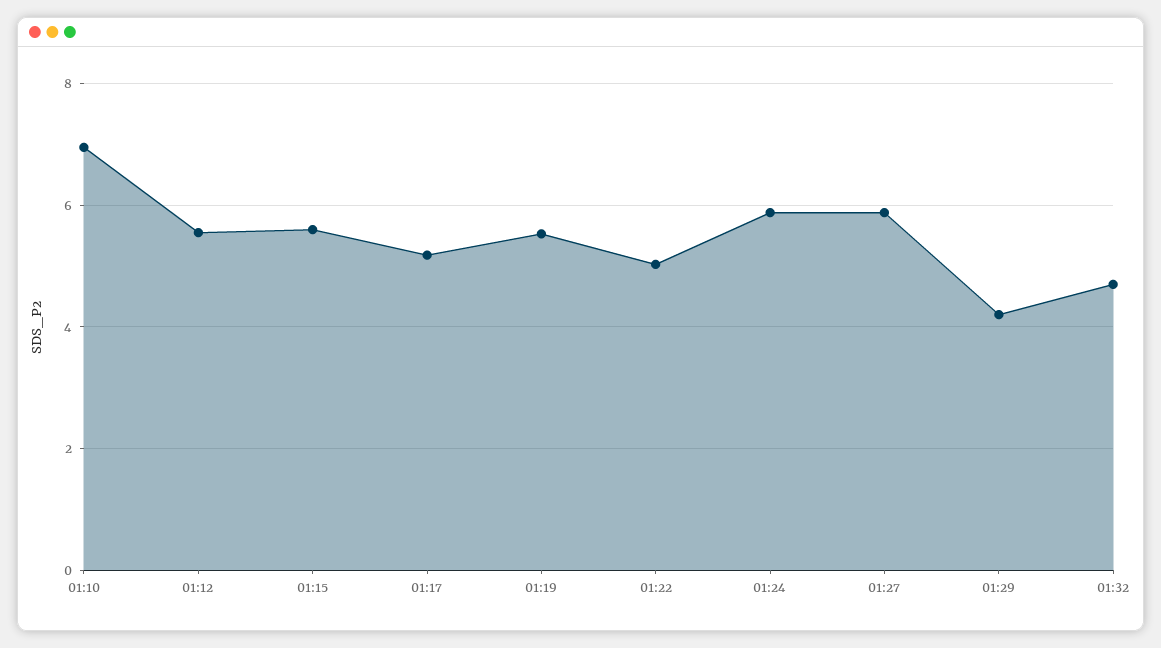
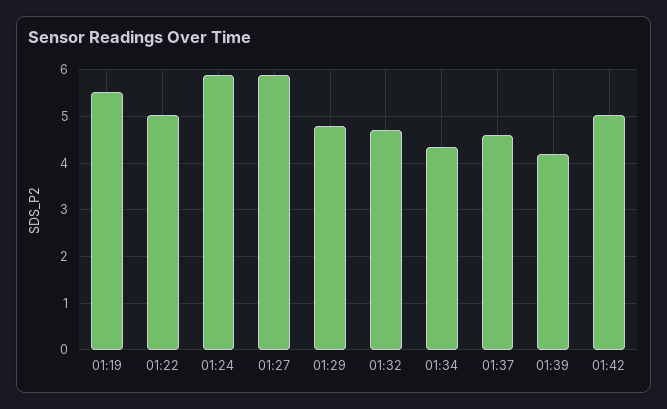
01:10: 7 -> none
01:12: 5.6 -> none
01:15: 5.6 -> none
01:17: 5.2 -> none
01:29: 4.2 -> 4.8
01:34: none -> 4.4
01:37: none -> 4.6
01:39: none -> 4.2
01:42: none -> 5

